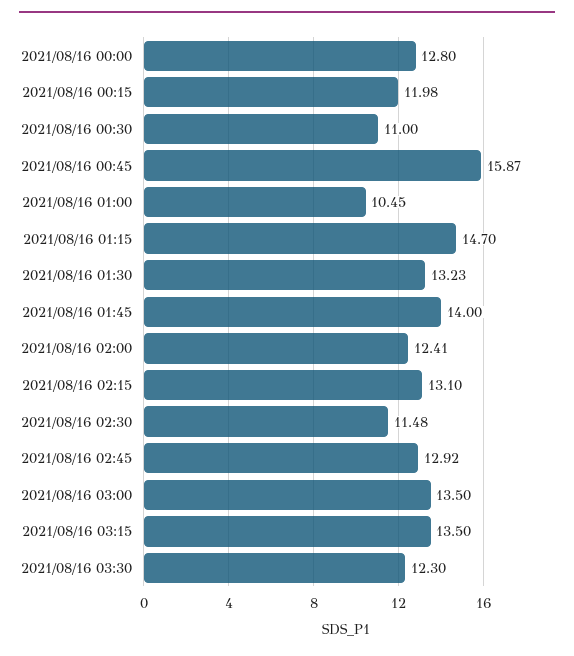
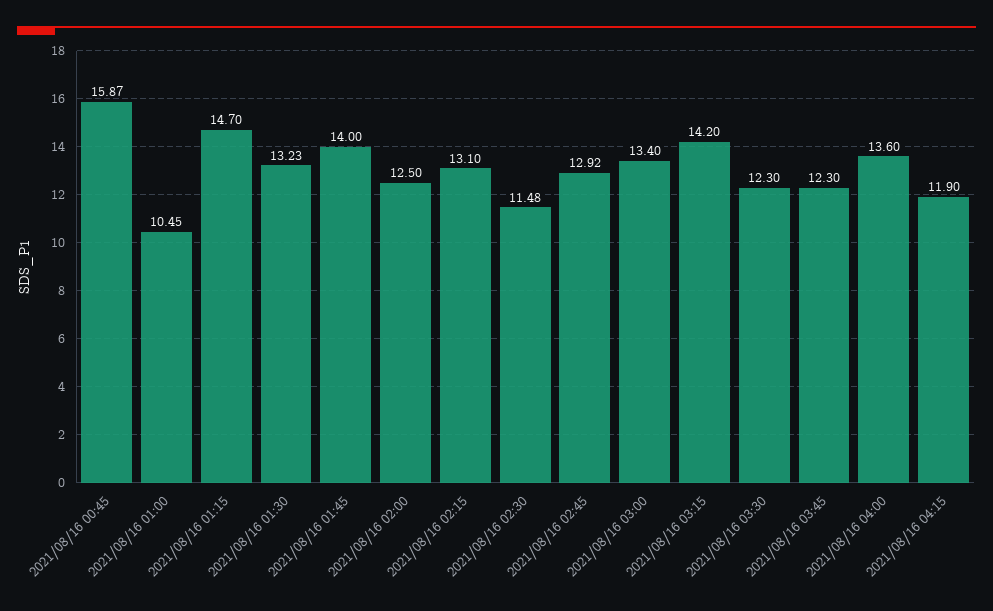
2021/08/16 00:00: 12.8 -> none
2021/08/16 00:15: 11.98 -> none
2021/08/16 00:30: 11 -> none
2021/08/16 02:00: 12.41 -> 12.5
2021/08/16 03:00: 13.5 -> 13.4
2021/08/16 03:15: 13.5 -> 14.2
2021/08/16 03:45: none -> 12.3
2021/08/16 04:00: none -> 13.6
2021/08/16 04:15: none -> 11.9

